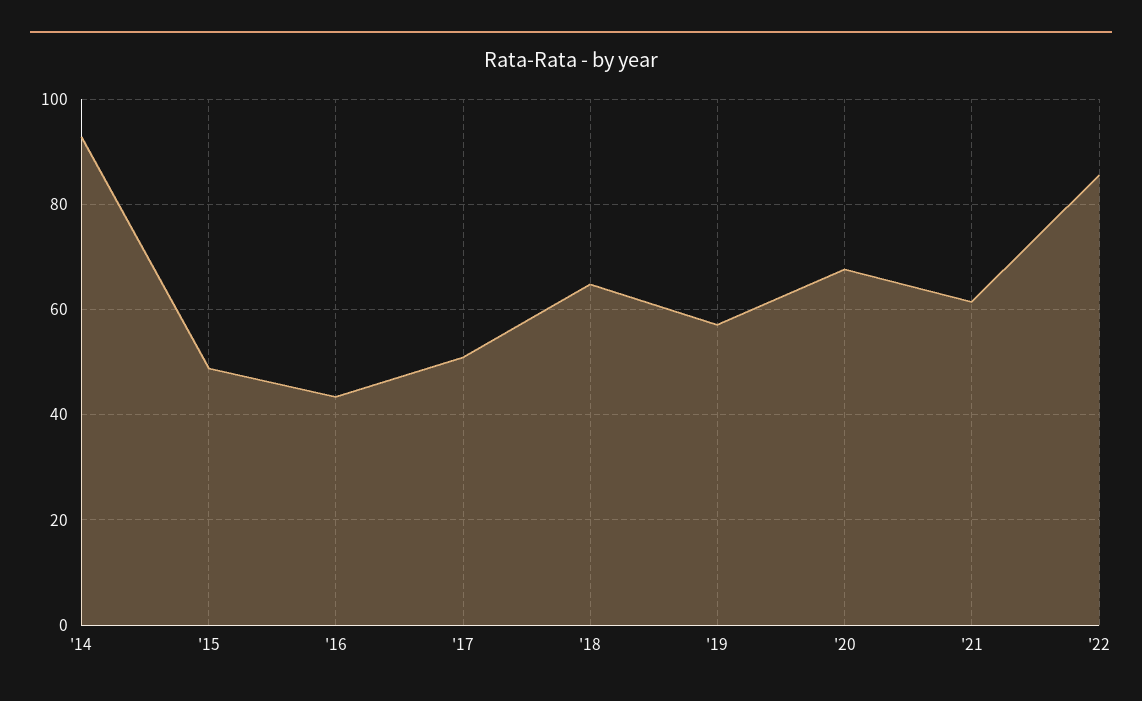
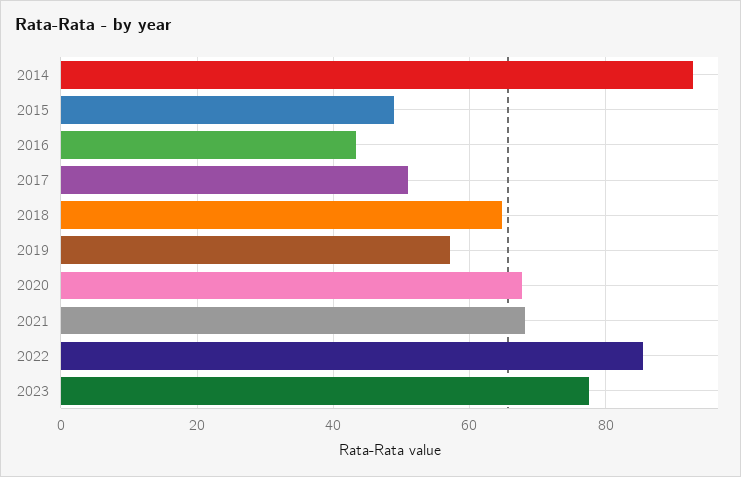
'21: 62 -> 68
2023: none -> 78

